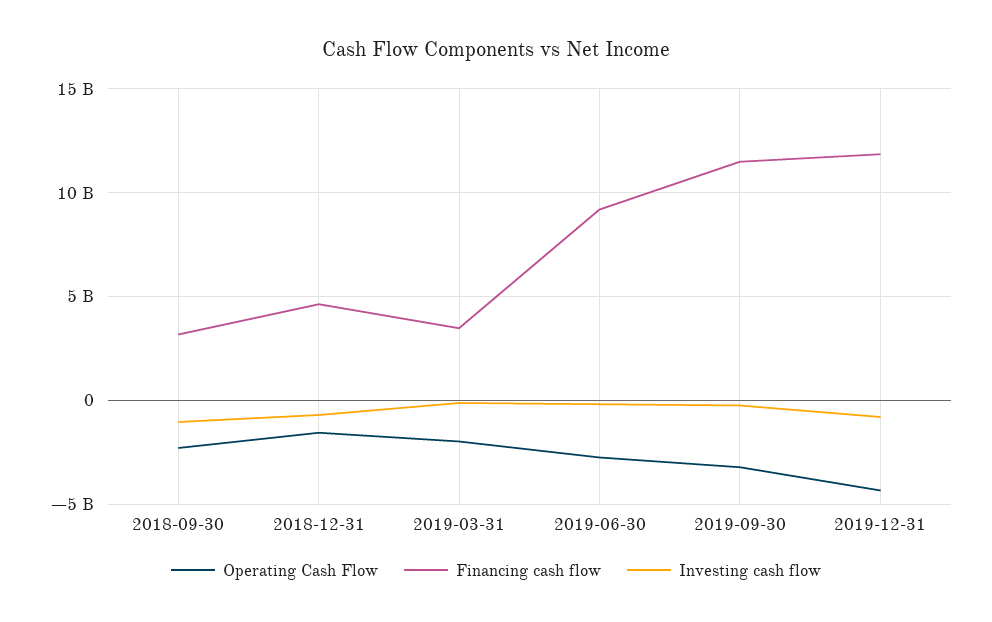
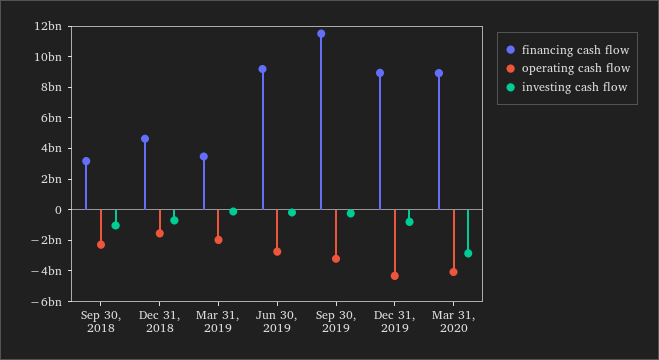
Financing cash flow, 2019-12-31: 12000000000 -> 9000000000
Financing cash flow, Mar 31, 2020: none -> 9000000000
Operating Cash Flow, Mar 31, 2020: none -> -4000000000
Investing cash flow, Mar 31, 2020: none -> -3000000000

